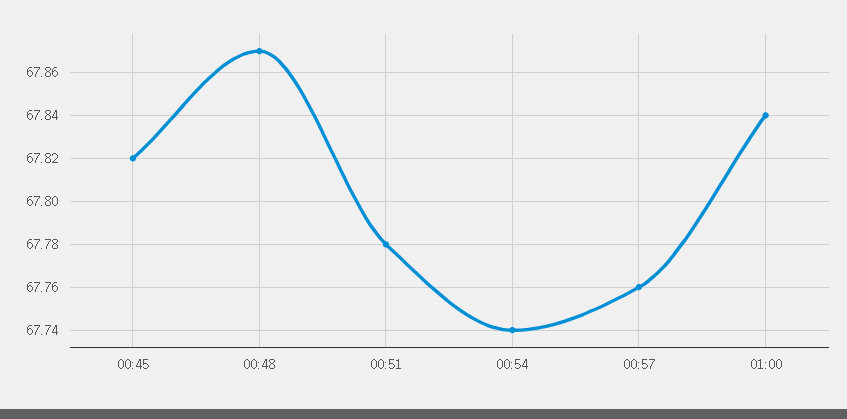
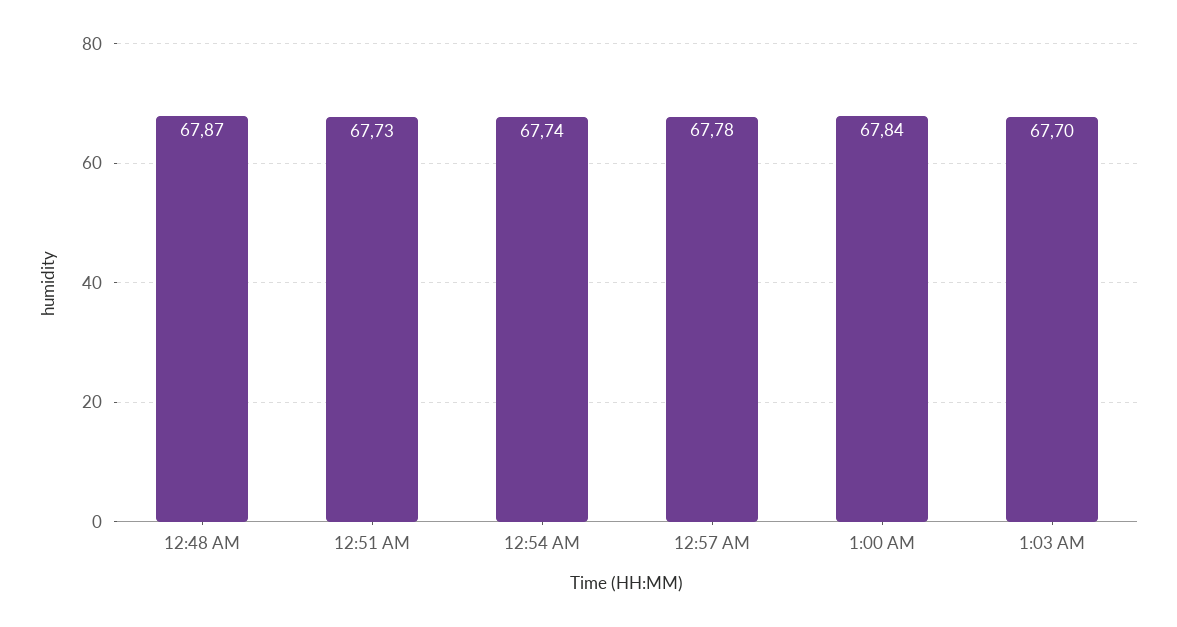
00:45: 67.82 -> none
00:51: 67.78 -> 67.73
00:57: 67.76 -> 67.78
1:03 AM: none -> 67.7

